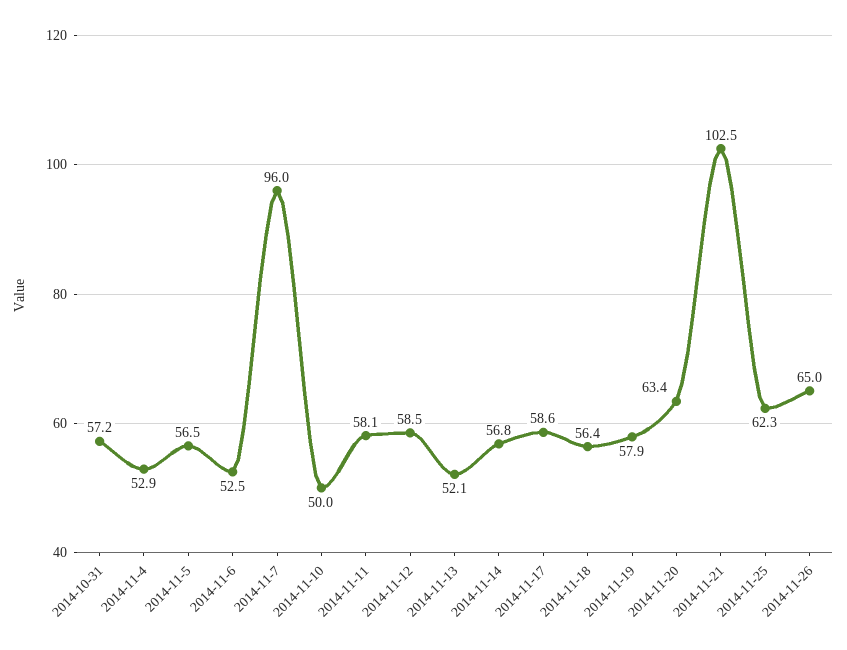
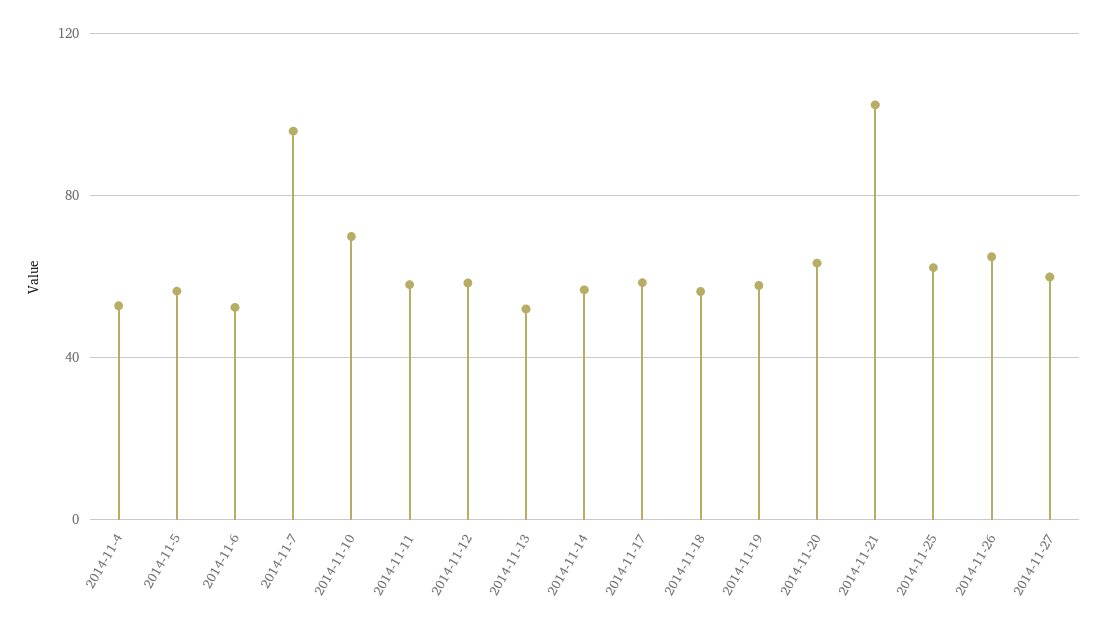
2014-10-31: 57.2 -> none
2014-11-10: 50 -> 70
2014-11-27: none -> 60

